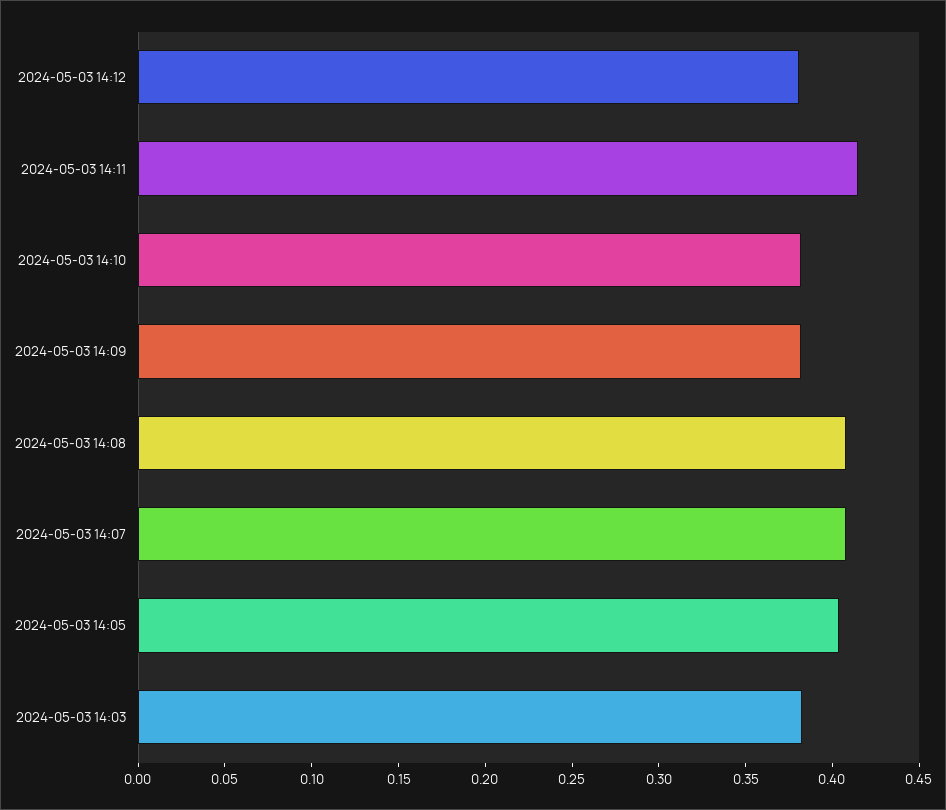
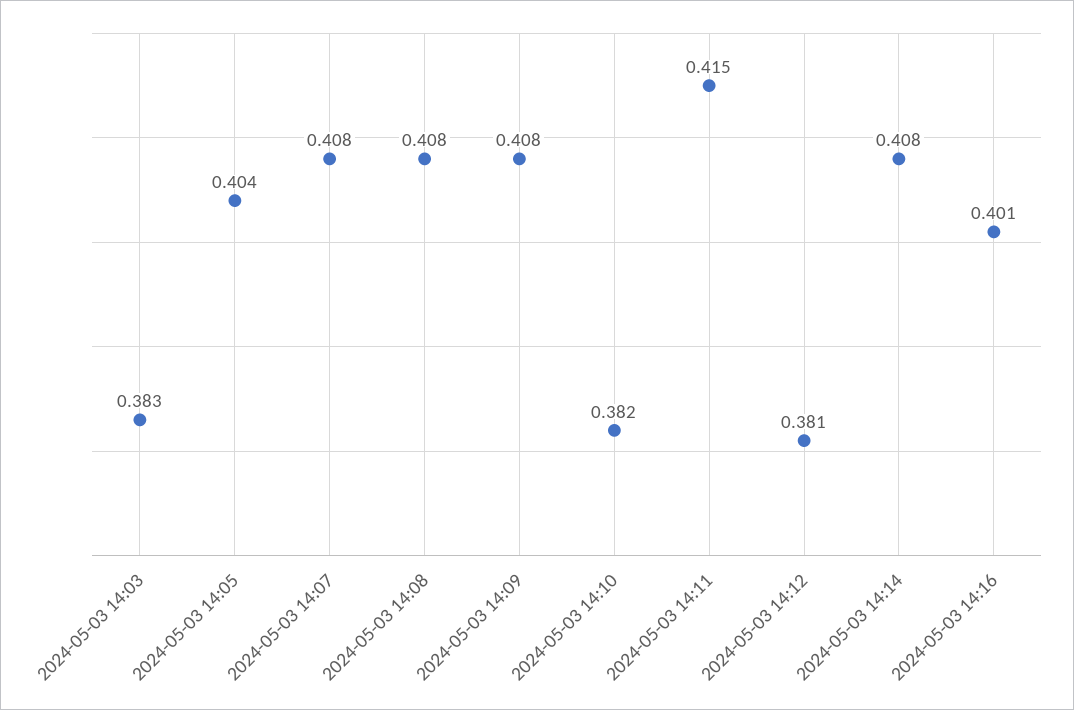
2024-05-03 14:09: 0.38 -> 0.408
2024-05-03 14:14: none -> 0.408
2024-05-03 14:16: none -> 0.401

